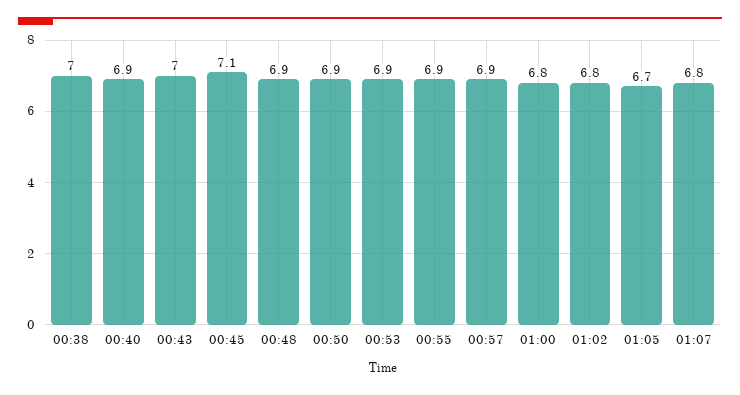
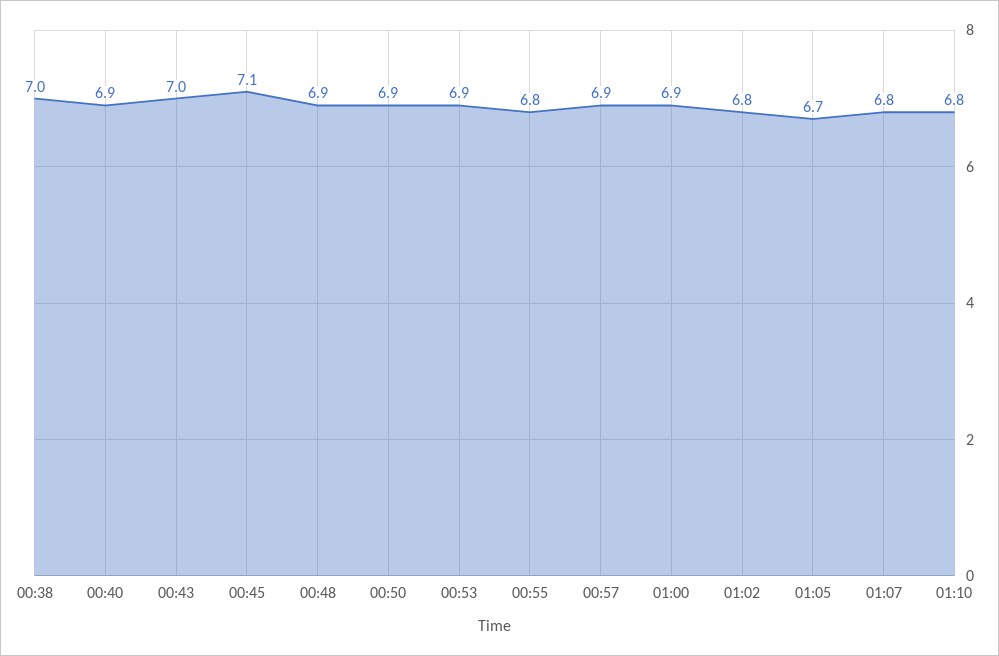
00:55: 6.9 -> 6.8
01:00: 6.8 -> 6.9
01:10: none -> 6.8

